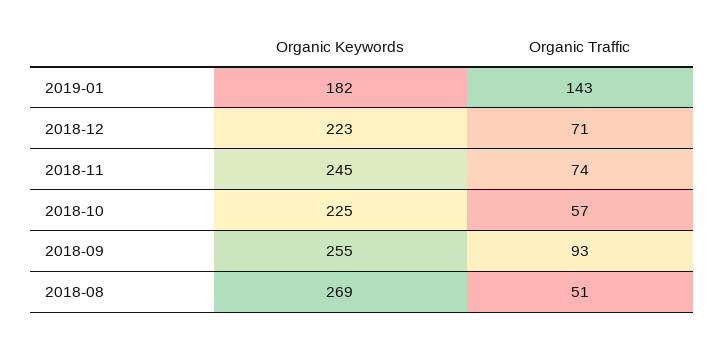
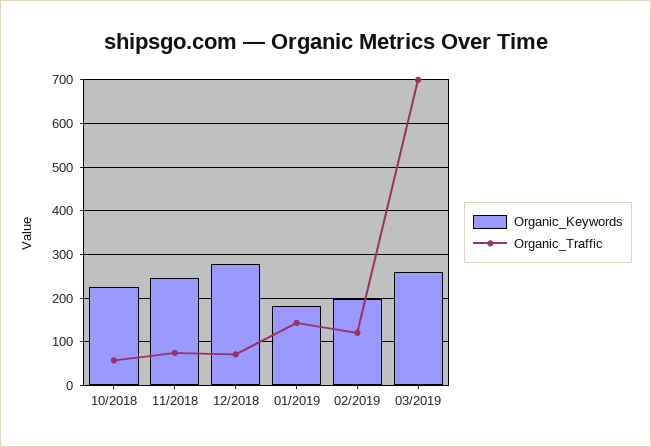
Organic Keywords, 2018-12: 223 -> 280
Organic Keywords, 2018-09: 255 -> none
Organic Traffic, 2018-09: 93 -> none
Organic Keywords, 2018-08: 269 -> none
Organic Traffic, 2018-08: 51 -> none
Organic Keywords, 02/2019: none -> 200
Organic Traffic, 02/2019: none -> 120
Organic Keywords, 03/2019: none -> 260
Organic Traffic, 03/2019: none -> 700

